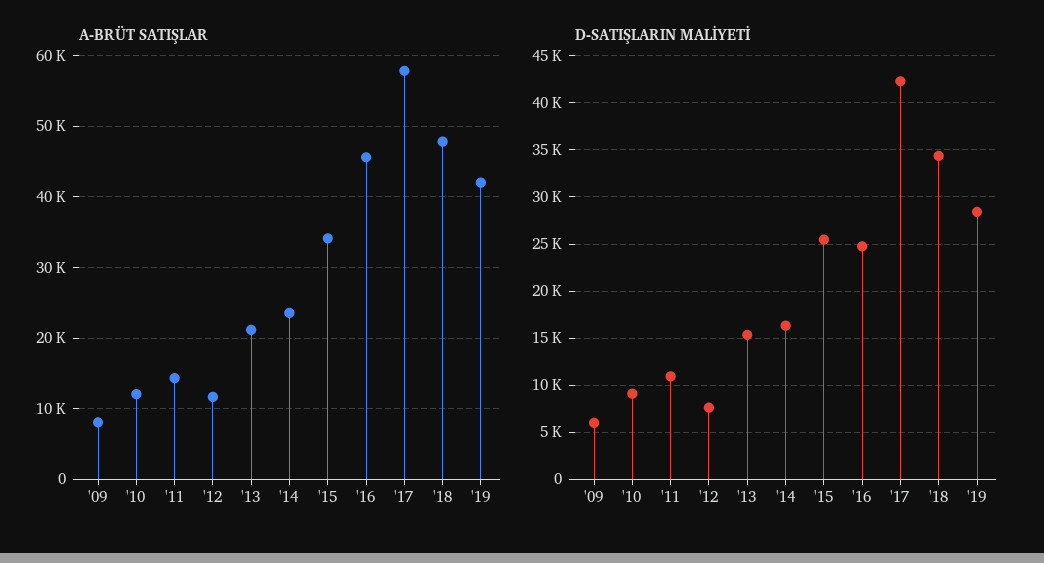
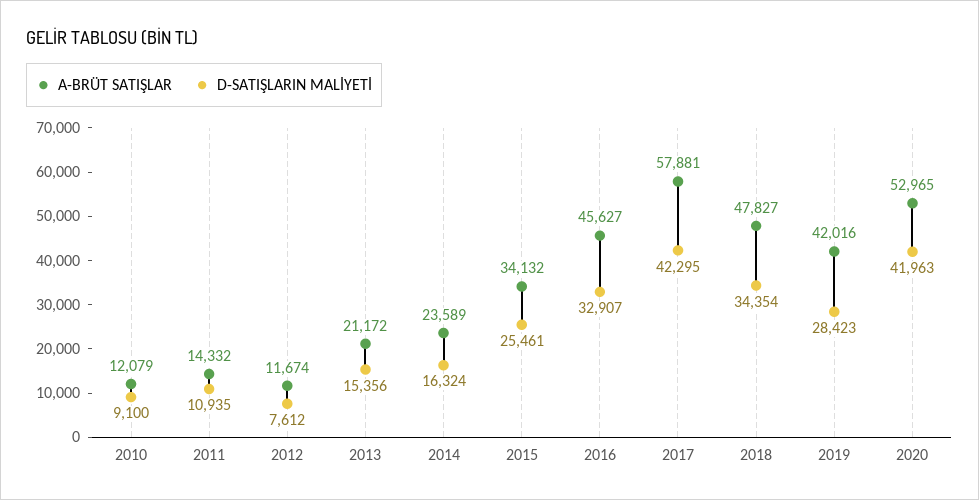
A-BRÜT SATIŞLAR, '09: 8000 -> none
D-SATIŞLARIN MALİYETİ, '09: 6000 -> none
D-SATIŞLARIN MALİYETİ, '16: 25000 -> 32907
A-BRÜT SATIŞLAR, 2020: none -> 52965
D-SATIŞLARIN MALİYETİ, 2020: none -> 41963

